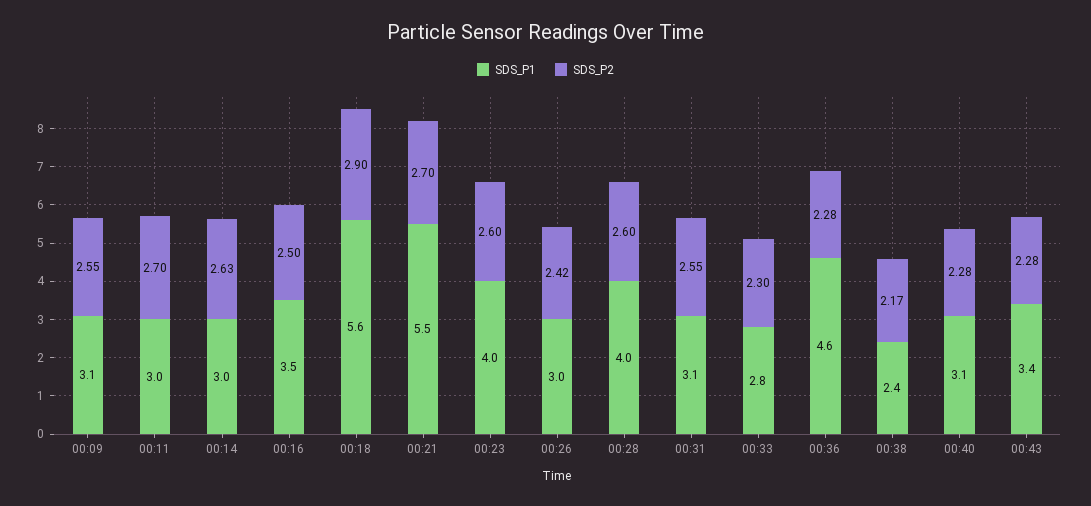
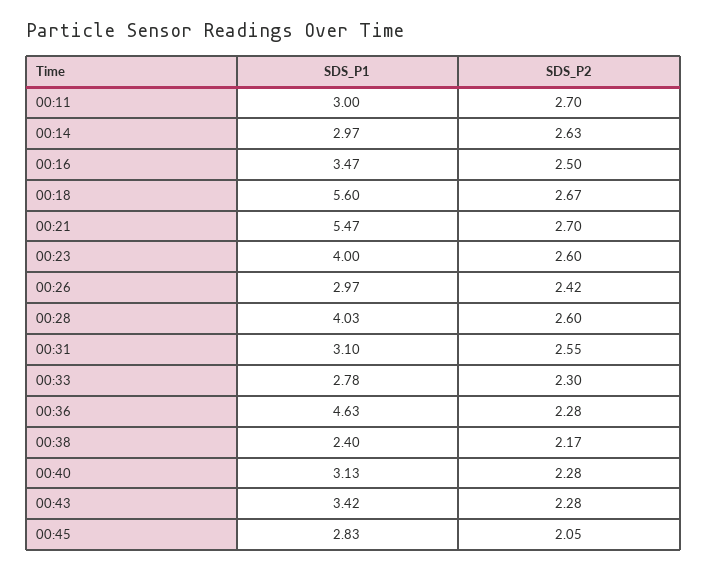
SDS_P1, 00:09: 3.1 -> none
SDS_P2, 00:09: 2.55 -> none
SDS_P2, 00:18: 2.9 -> 2.67
SDS_P1, 00:45: none -> 2.83
SDS_P2, 00:45: none -> 2.05

